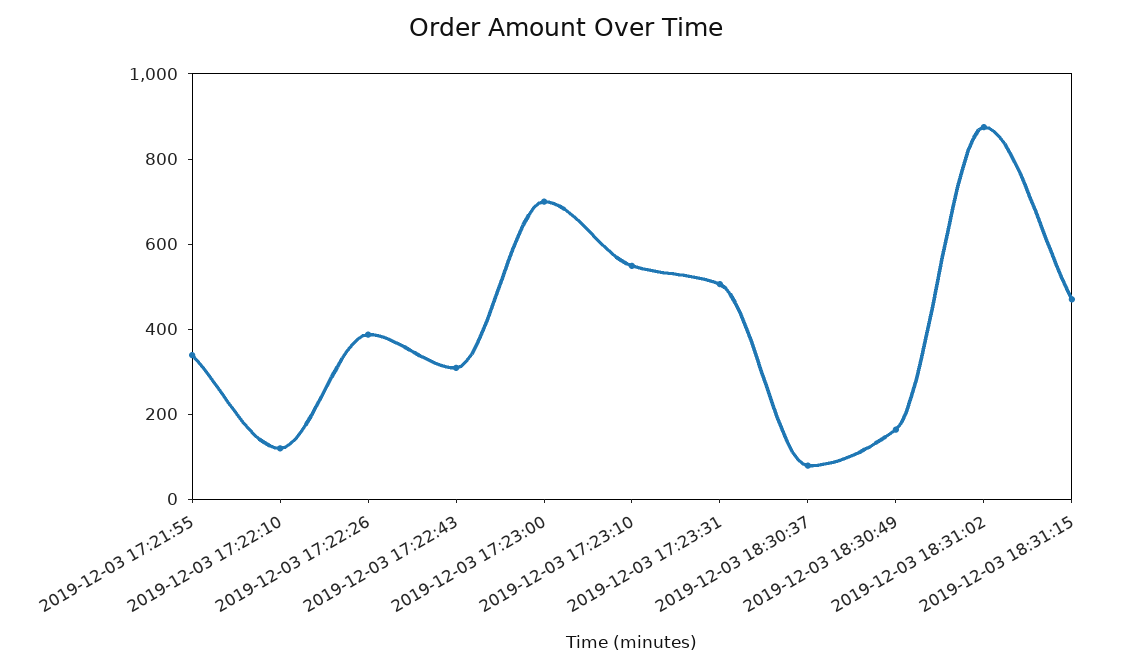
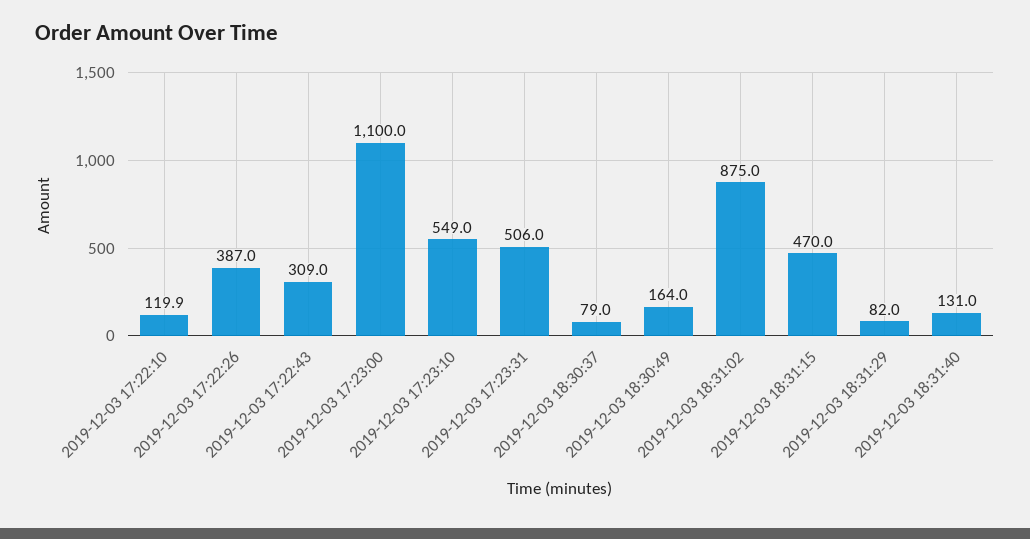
2019-12-03 17:21:55: 350 -> none
2019-12-03 17:23:00: 700 -> 1100
2019-12-03 18:31:29: none -> 82
2019-12-03 18:31:40: none -> 131

